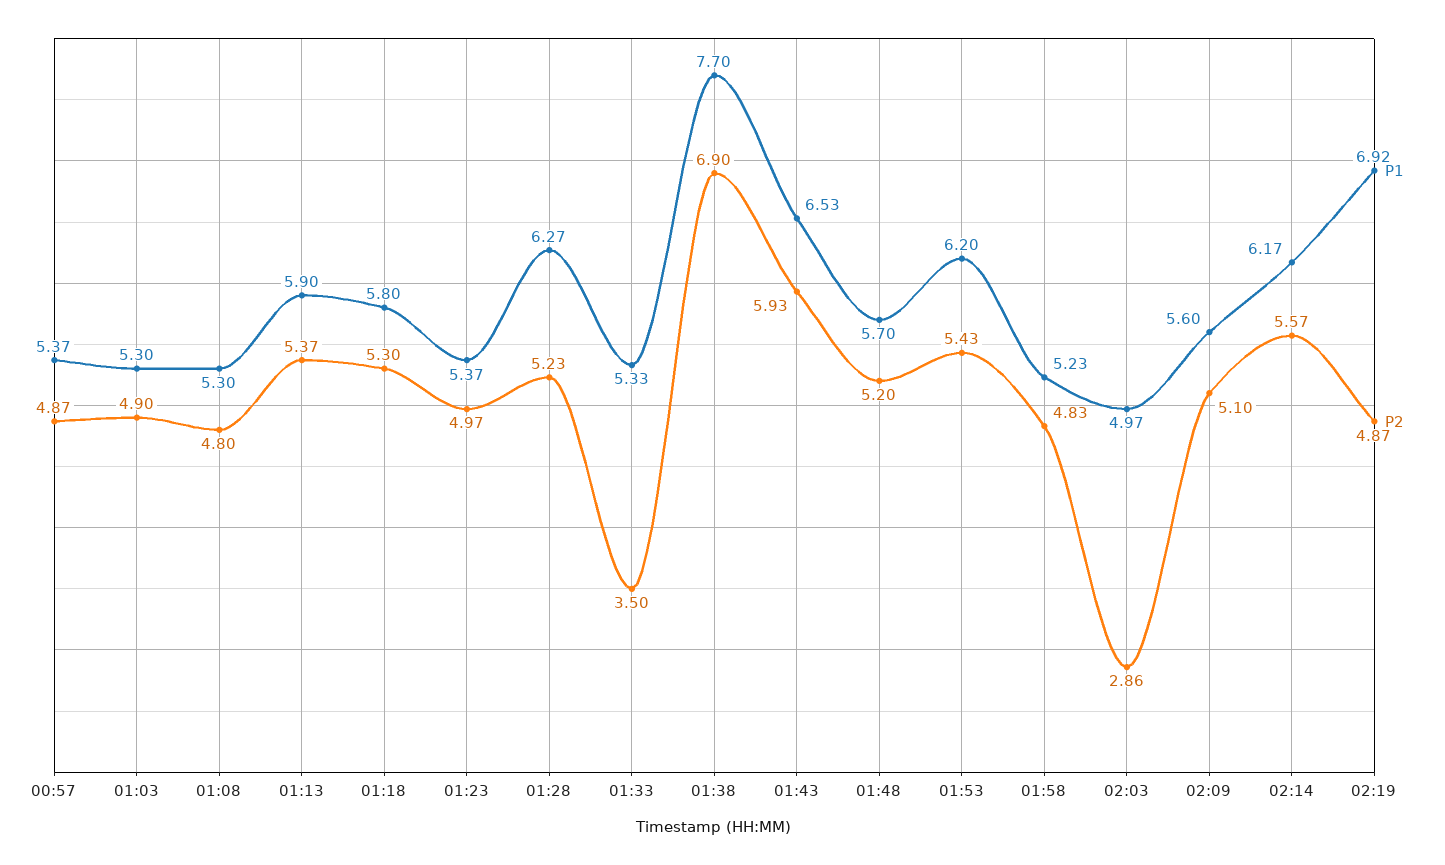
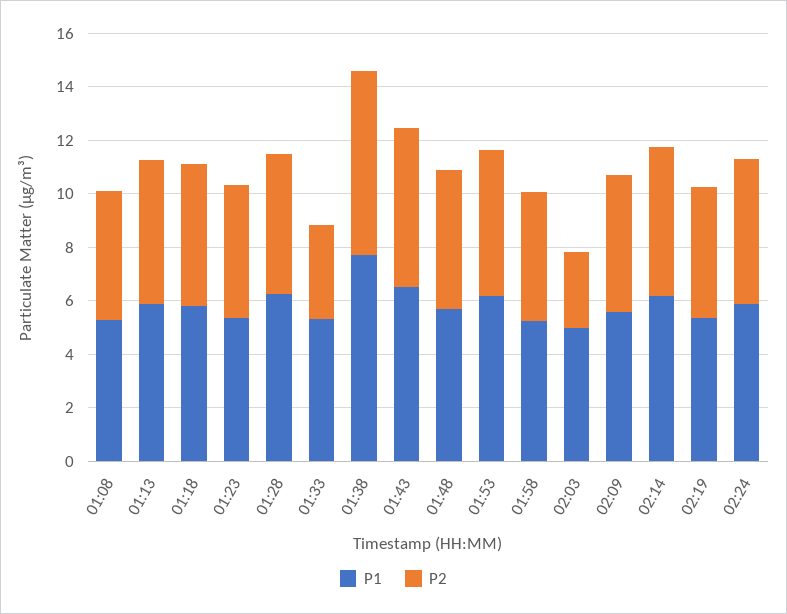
P1, 00:57: 5.37 -> none
P2, 00:57: 4.87 -> none
P1, 01:03: 5.3 -> none
P2, 01:03: 4.9 -> none
P1, 02:19: 6.92 -> 5.5
P1, 02:24: none -> 6
P2, 02:24: none -> 5.5

